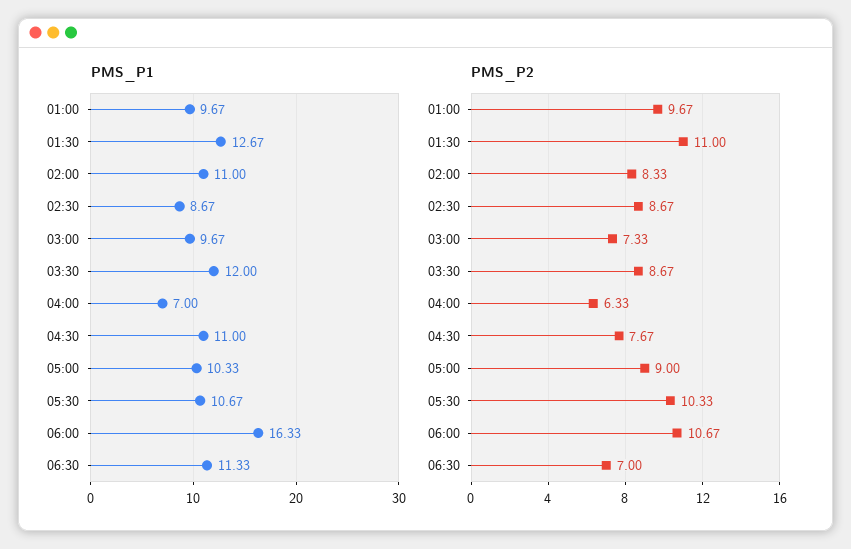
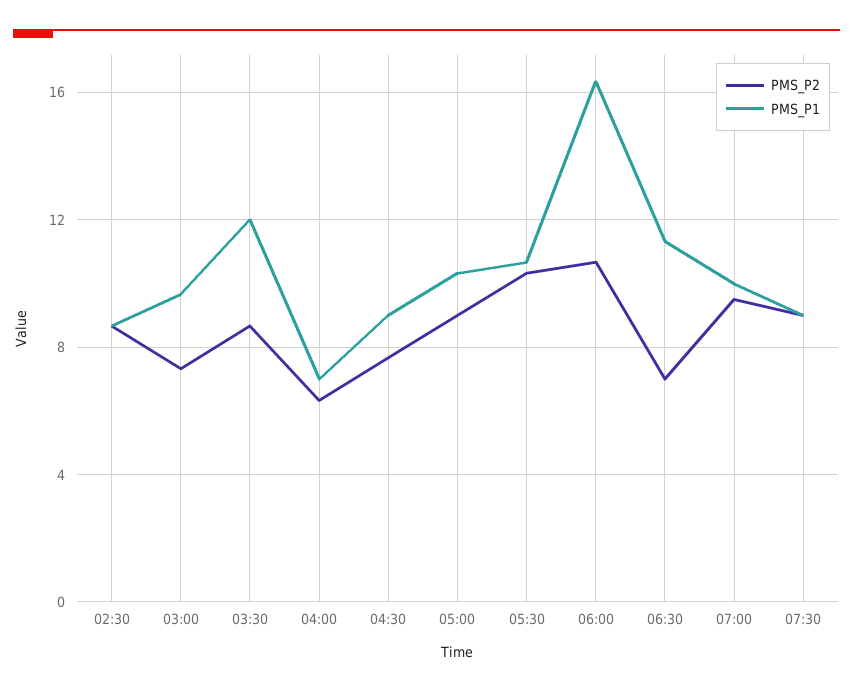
PMS_P1, 01:00: 9.67 -> none
PMS_P1, 01:30: 12.67 -> none
PMS_P1, 02:00: 11 -> none
PMS_P1, 04:30: 11 -> 9
PMS_P2, 01:00: 9.67 -> none
PMS_P2, 01:30: 11 -> none
PMS_P2, 02:00: 8.33 -> none
PMS_P2, 07:00: none -> 9.5
PMS_P1, 07:00: none -> 10
PMS_P2, 07:30: none -> 9
PMS_P1, 07:30: none -> 9

